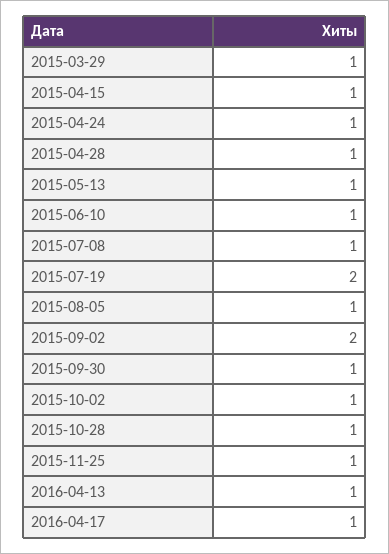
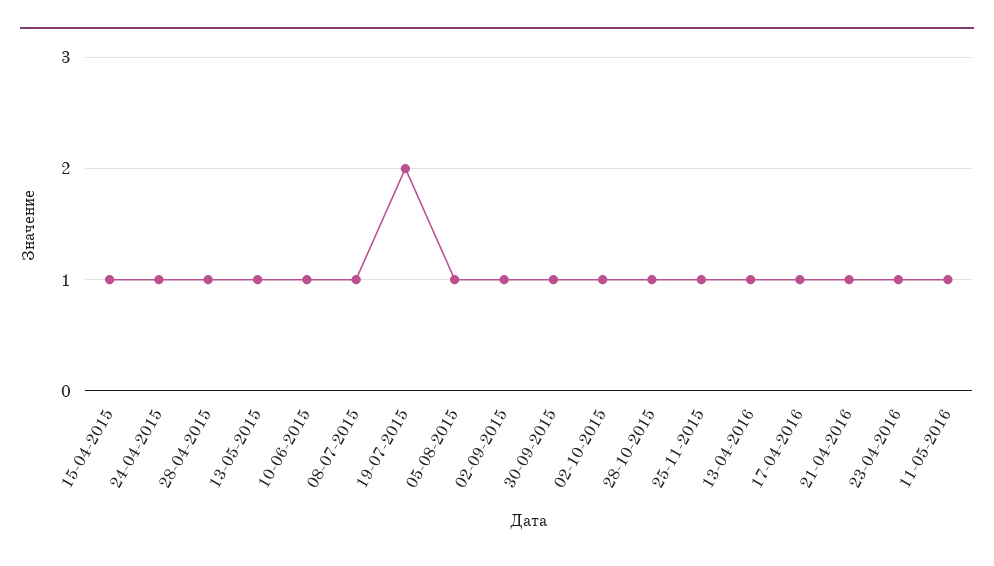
2015-03-29: 1 -> none
2015-09-02: 2 -> 1
21-04-2016: none -> 1
23-04-2016: none -> 1
11-05-2016: none -> 1

